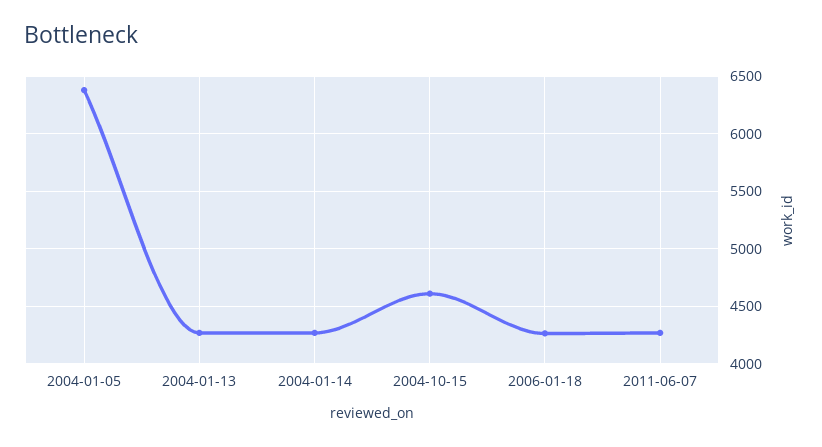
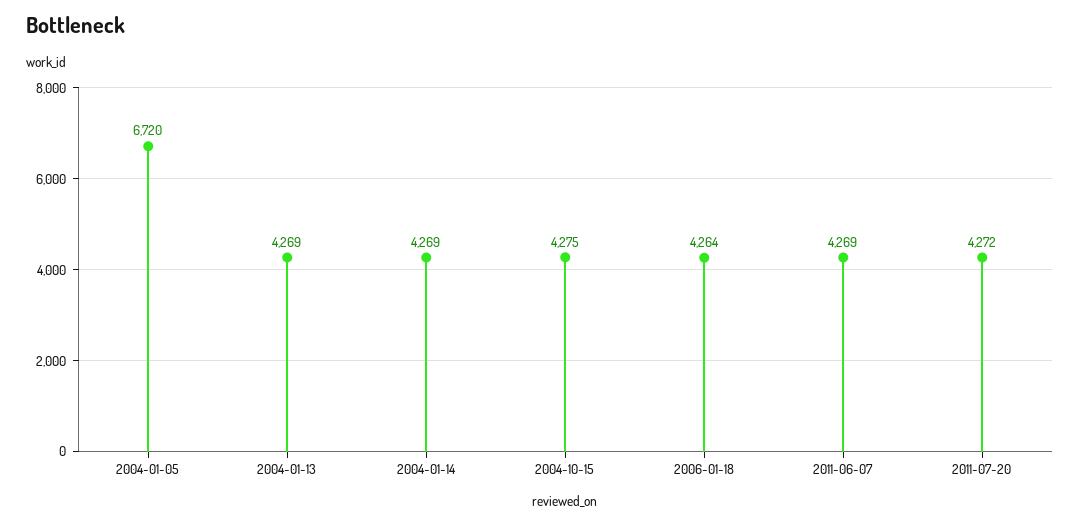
2004-01-05: 6400 -> 6720
2004-10-15: 4600 -> 4275
2011-07-20: none -> 4272

